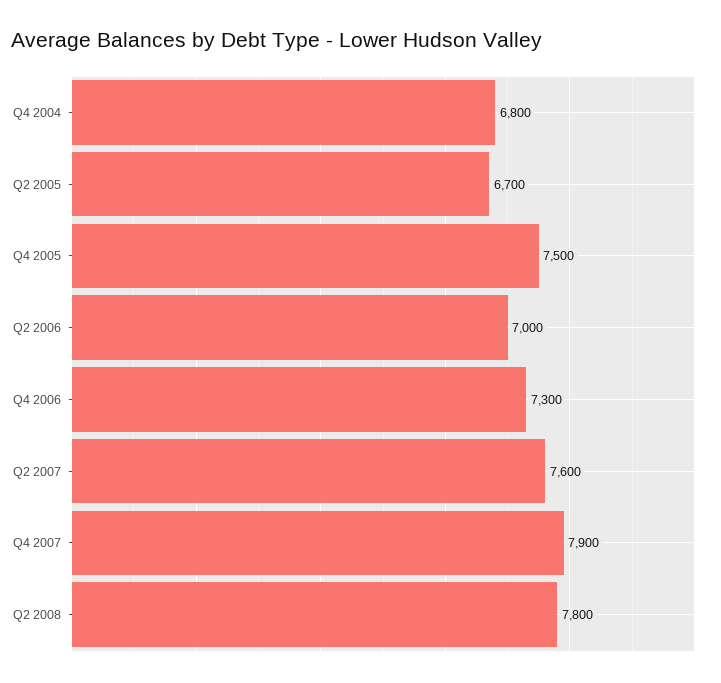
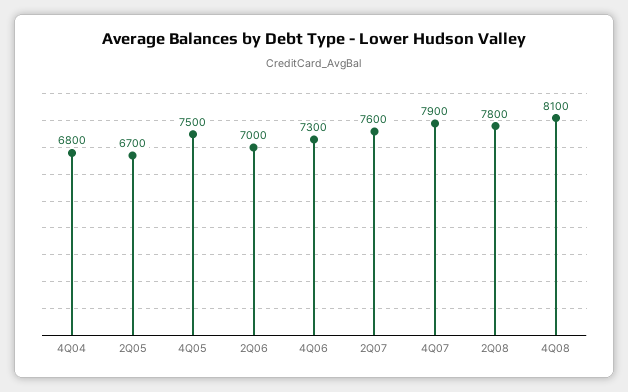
4Q08: none -> 8100

